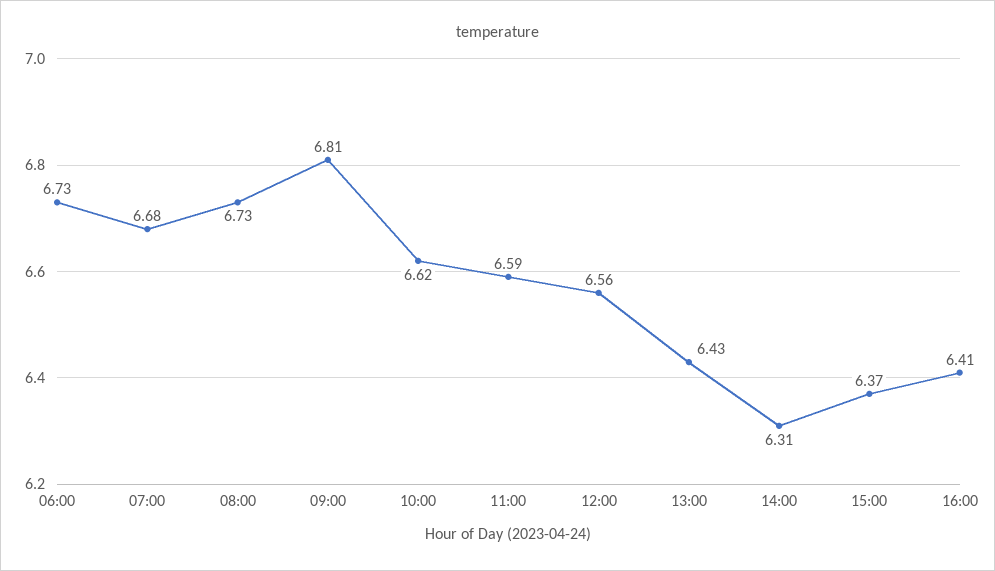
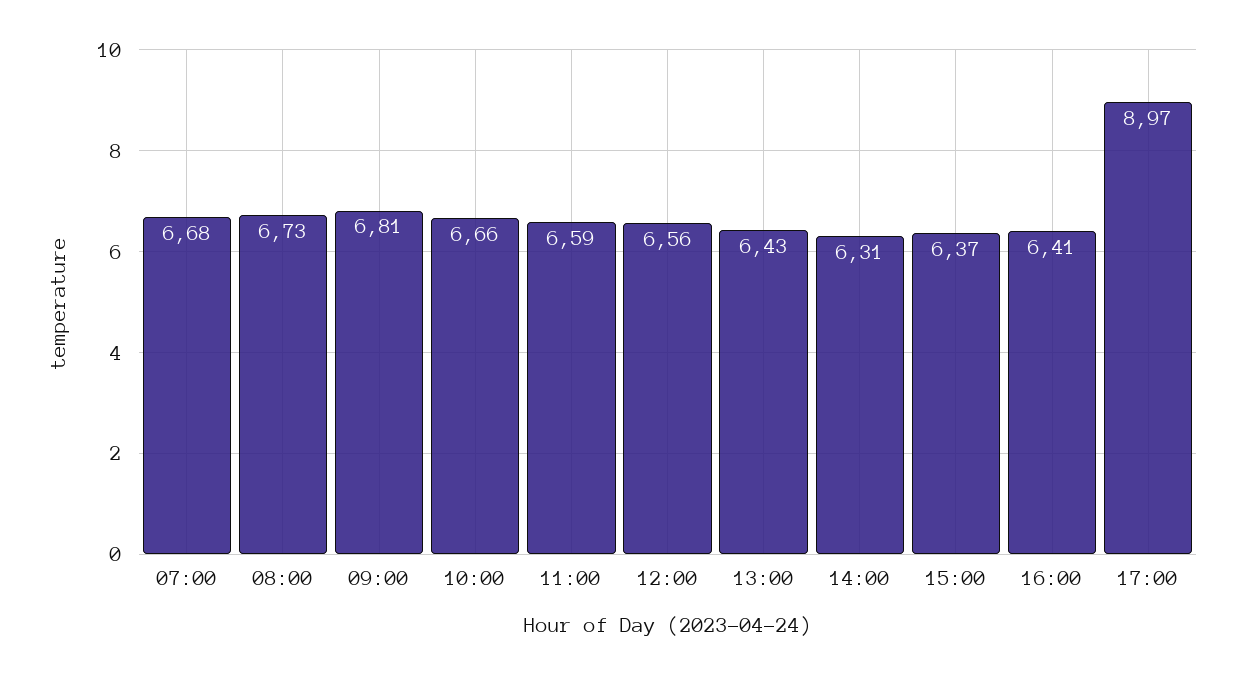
06:00: 6.73 -> none
10:00: 6.62 -> 6.66
17:00: none -> 8.97

